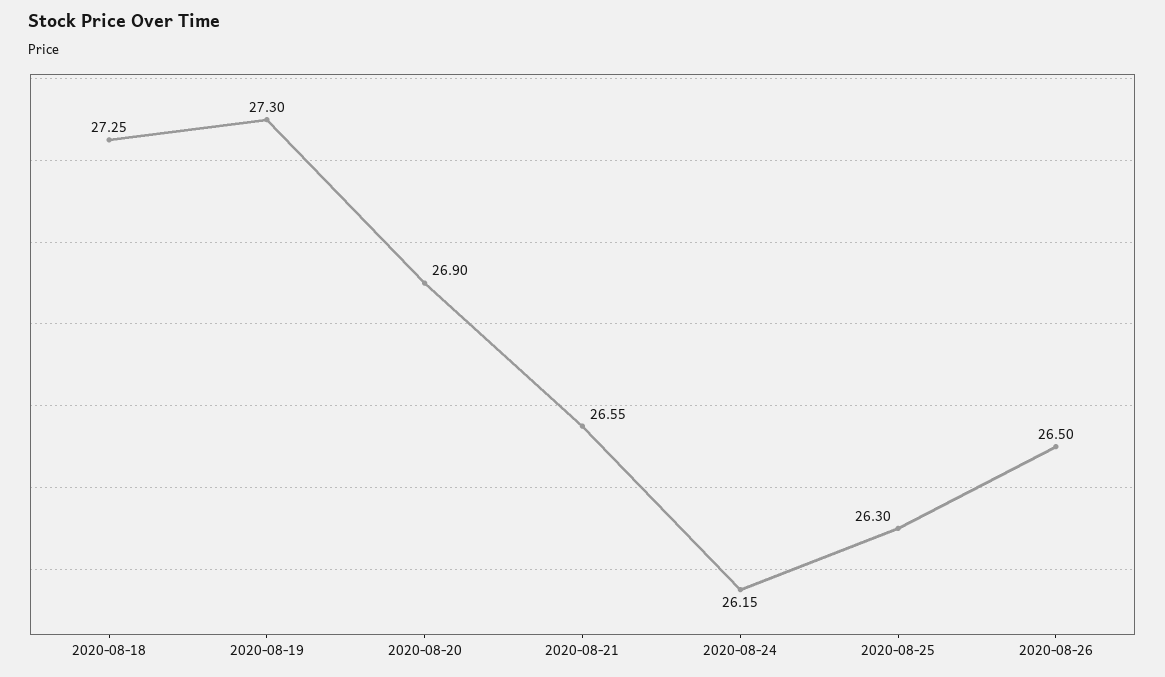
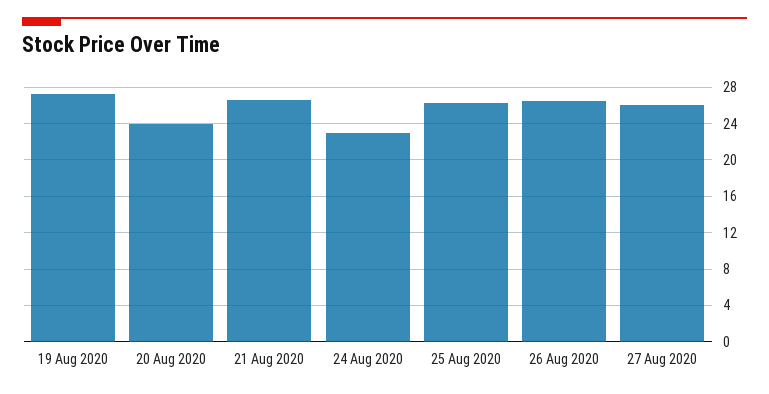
2020-08-18: 27.25 -> none
2020-08-20: 26.9 -> 24
2020-08-24: 26.15 -> 23
27 Aug 2020: none -> 26

